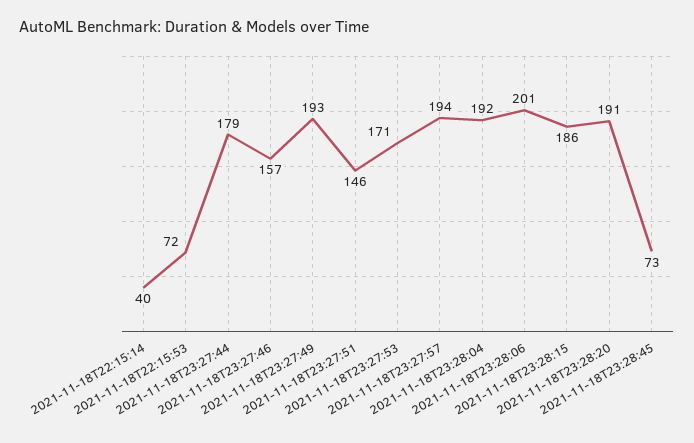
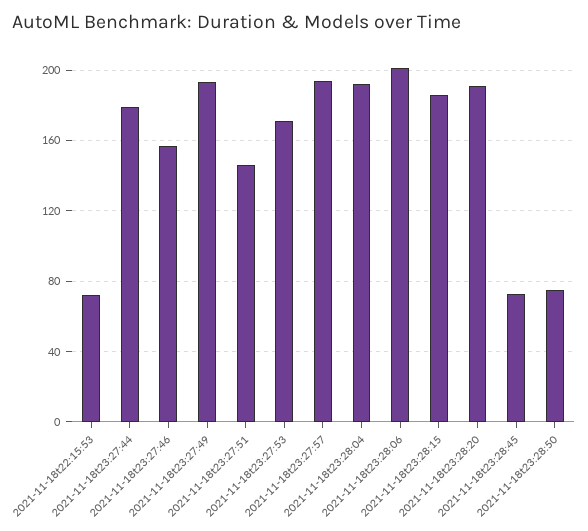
2021-11-18T22:15:14: 40 -> none
2021-11-18t23:28:50: none -> 75

